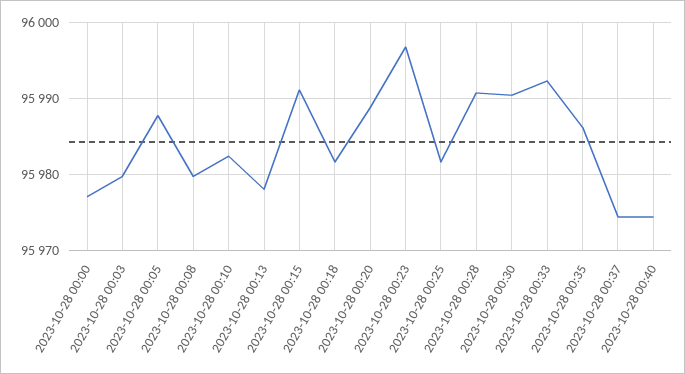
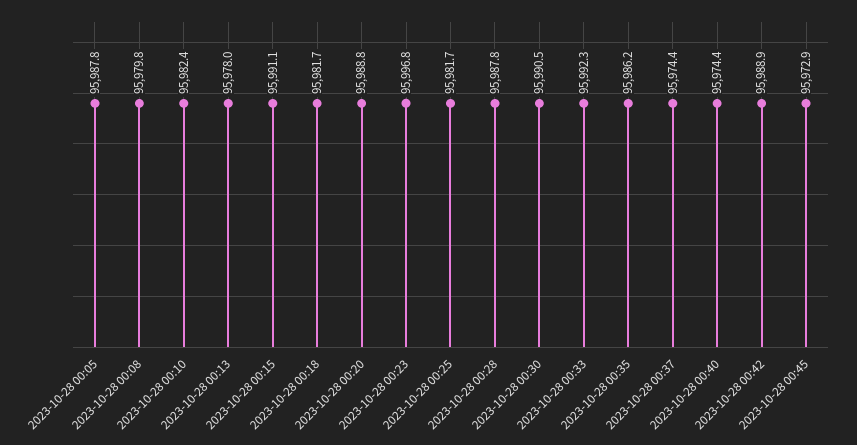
2023-10-28 00:00: 95977 -> none
2023-10-28 00:03: 95980 -> none
2023-10-28 00:28: 95991 -> 95987.8
2023-10-28 00:42: none -> 95988.9
2023-10-28 00:45: none -> 95972.9

